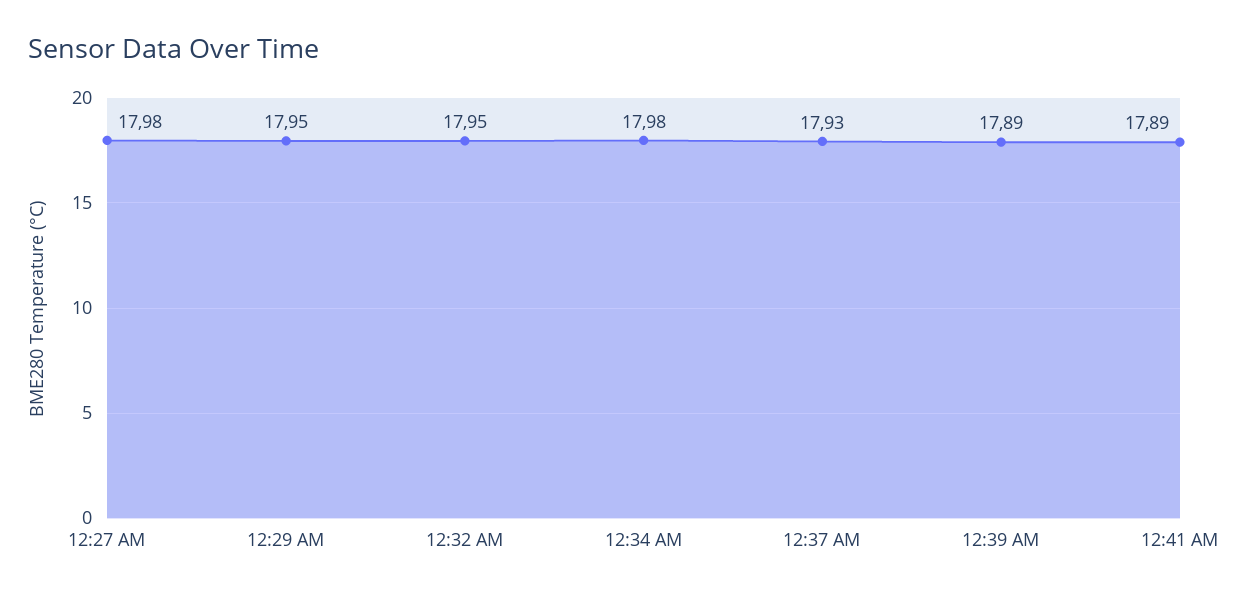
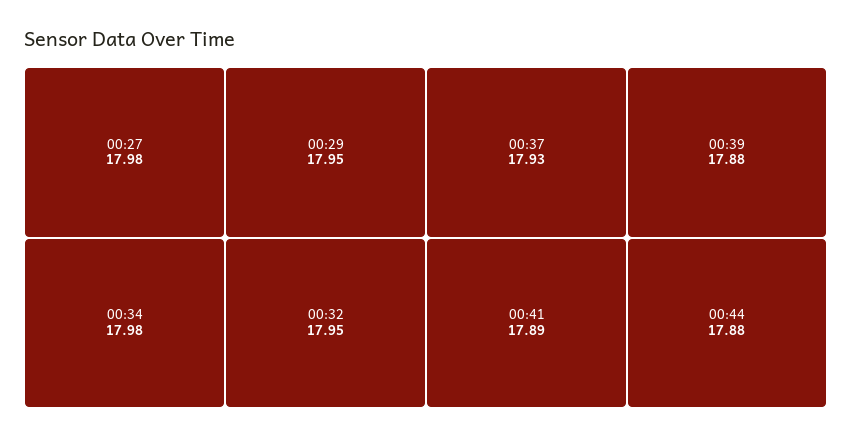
12:39 AM: 17.89 -> 17.88
00:44: none -> 17.88

